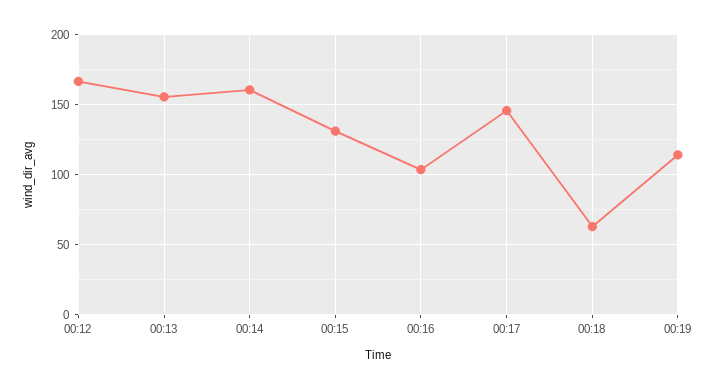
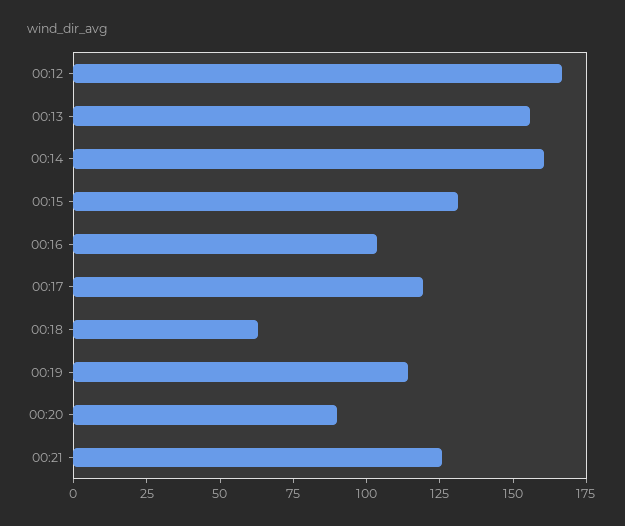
00:17: 145 -> 120
00:20: none -> 90
00:21: none -> 125

